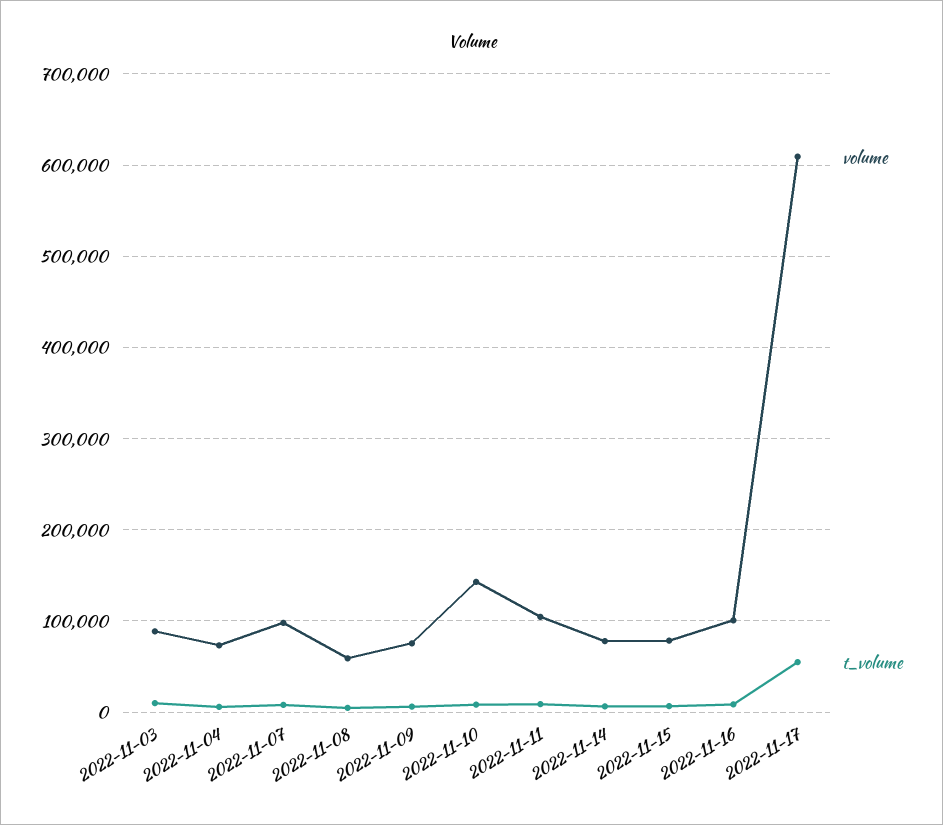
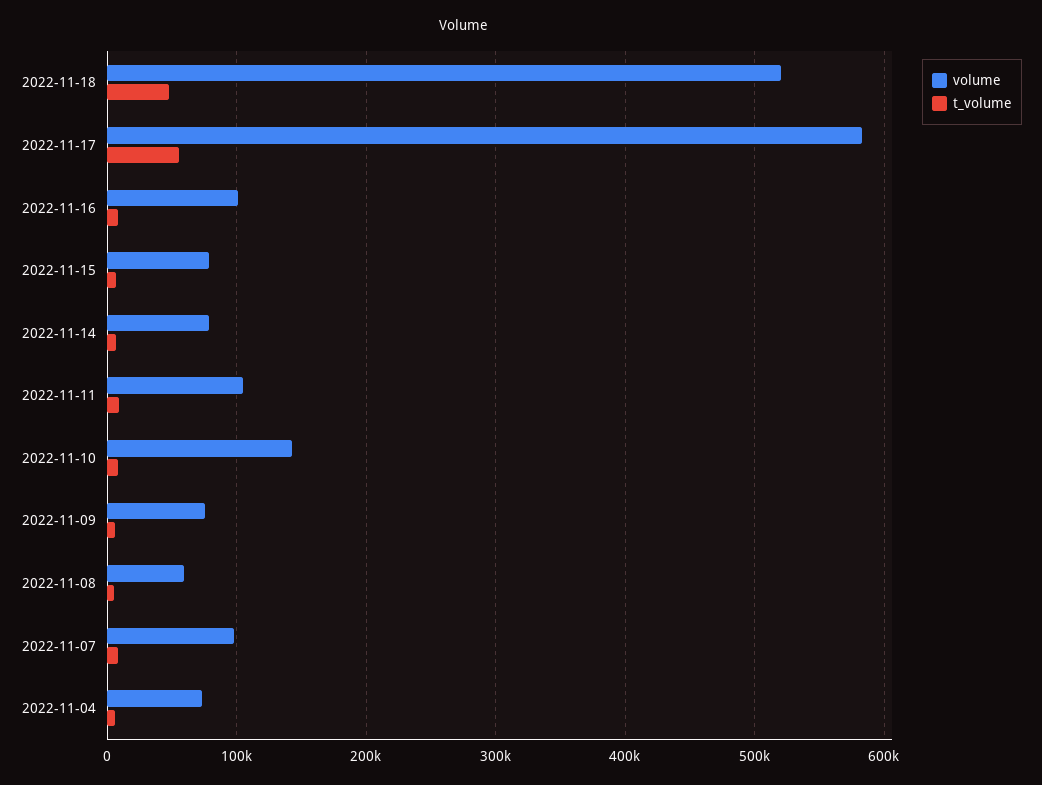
volume, 2022-11-03: 90000 -> none
t_volume, 2022-11-03: 10000 -> none
volume, 2022-11-17: 610000 -> 580000
volume, 2022-11-18: none -> 520000
t_volume, 2022-11-18: none -> 50000

